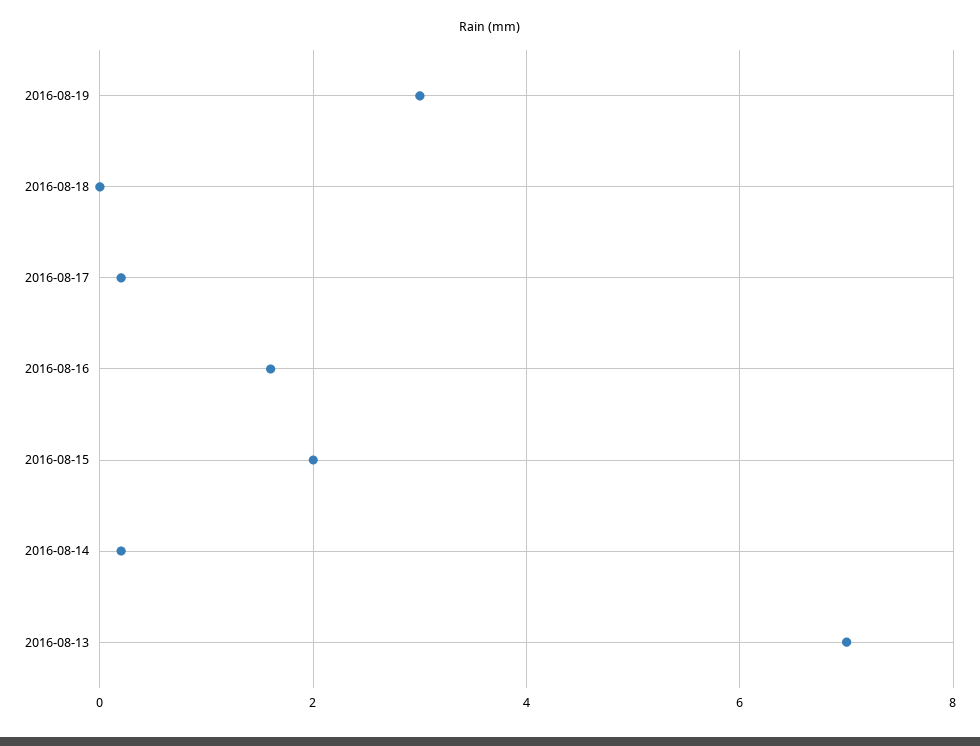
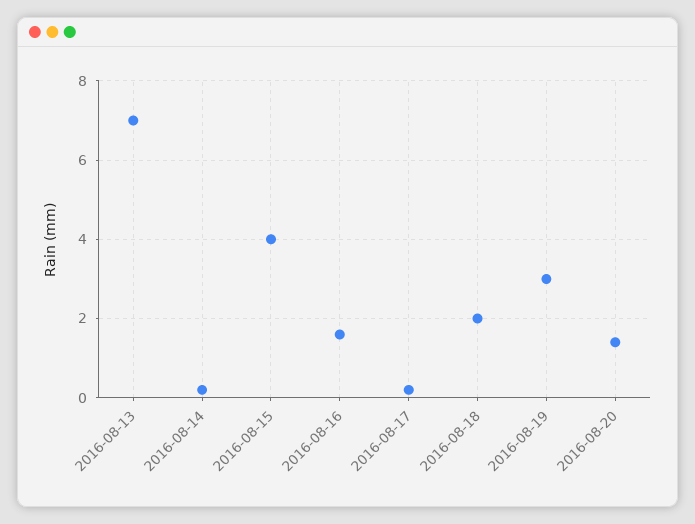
2016-08-18: 0 -> 2
2016-08-15: 2 -> 4
2016-08-20: none -> 1.5

